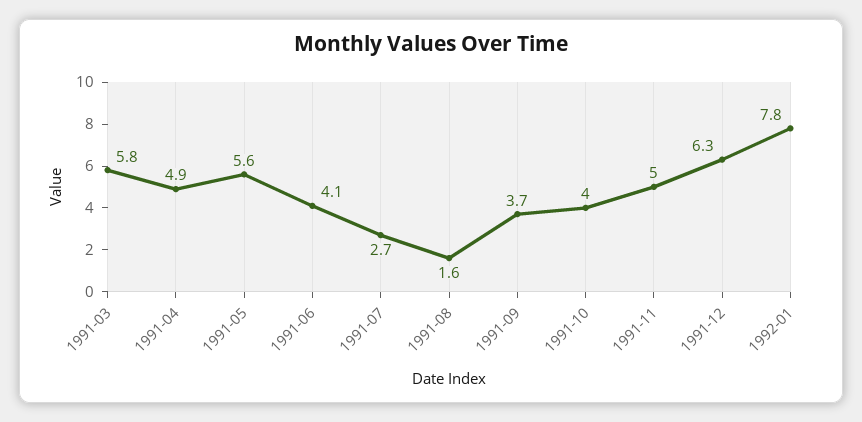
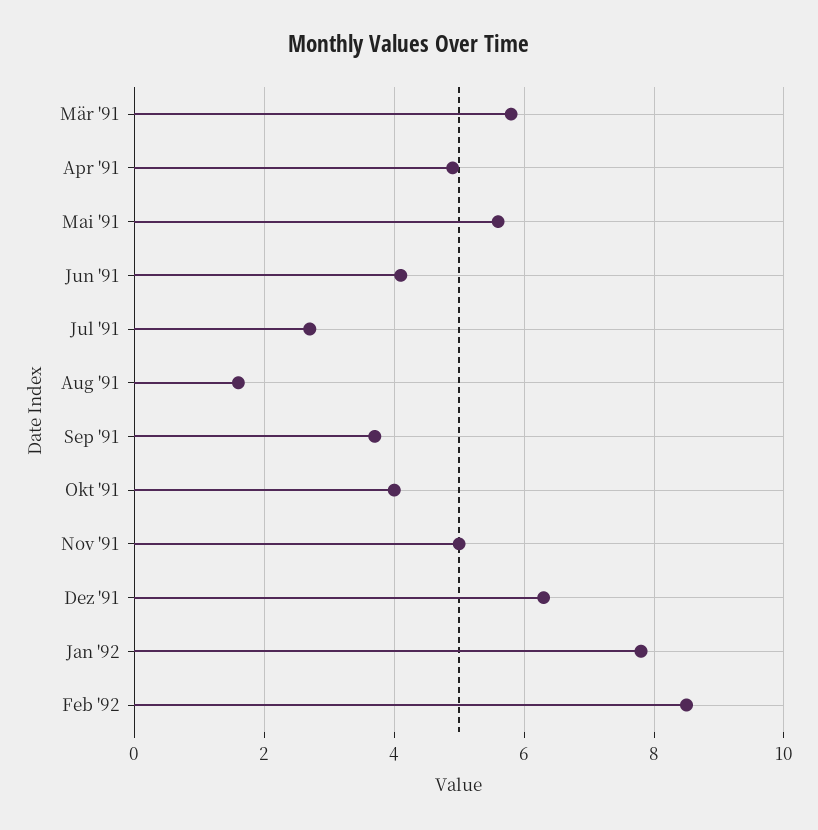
Feb '92: none -> 8.5

